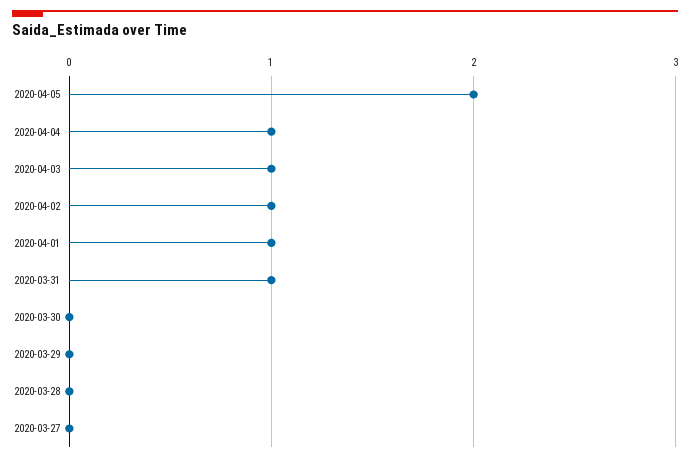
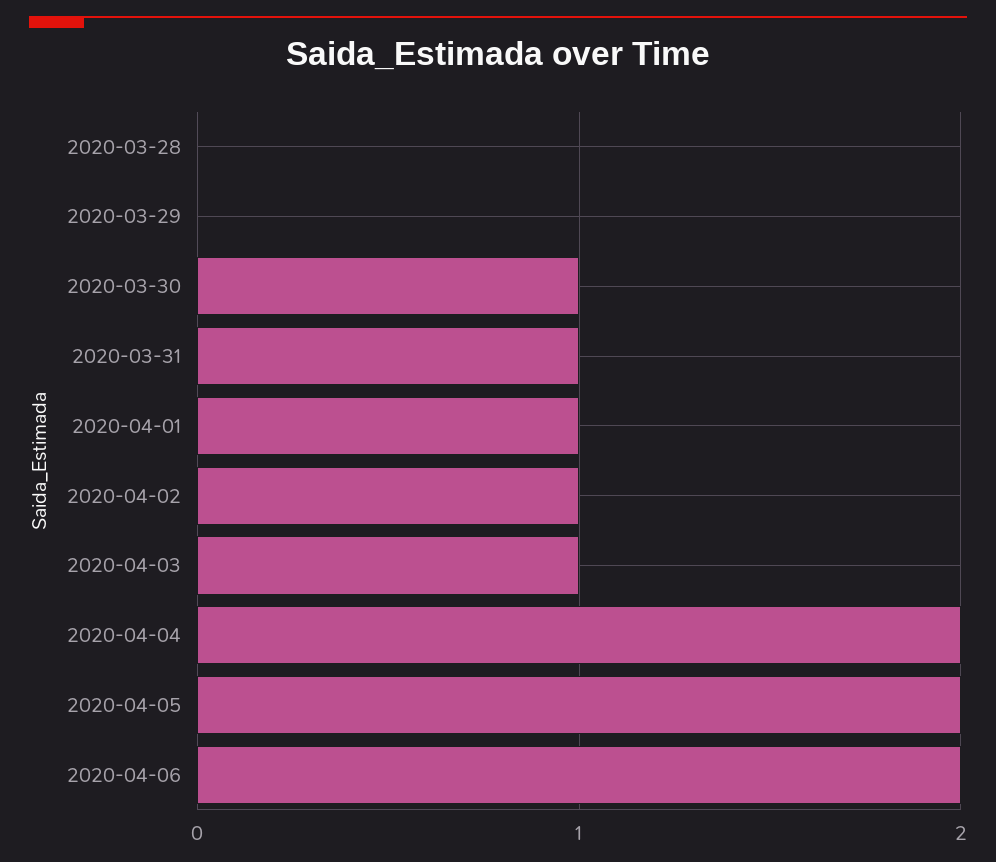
2020-04-04: 1 -> 2
2020-03-30: 0 -> 1
2020-03-27: 0 -> none
2020-04-06: none -> 2

